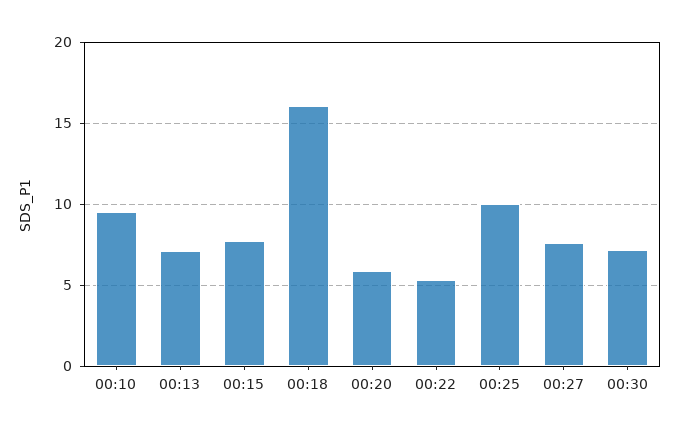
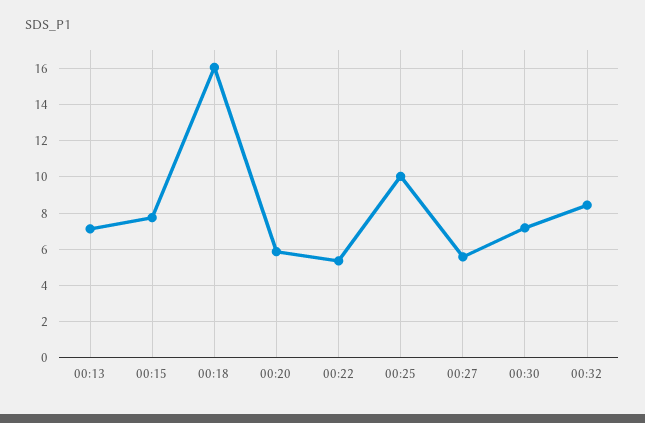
00:10: 9.5 -> none
00:27: 7.5 -> 5.5
00:32: none -> 8.5

